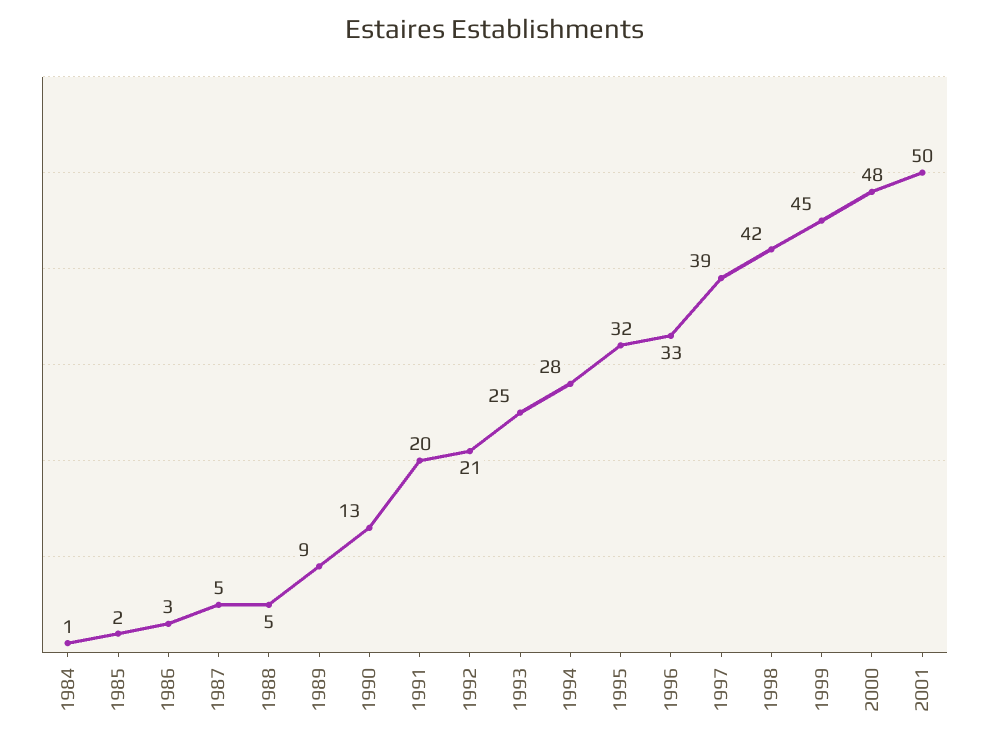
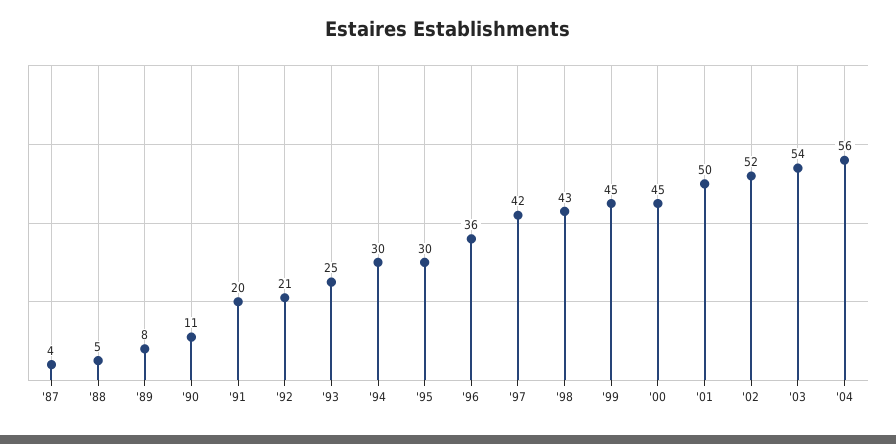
1984: 1 -> none
1985: 2 -> none
1986: 3 -> none
1987: 5 -> 4
1989: 9 -> 8
1990: 13 -> 11
1994: 28 -> 30
1995: 32 -> 30
1996: 33 -> 36
1997: 39 -> 42
1998: 42 -> 43
2000: 48 -> 45
'02: none -> 52
'03: none -> 54
'04: none -> 56

